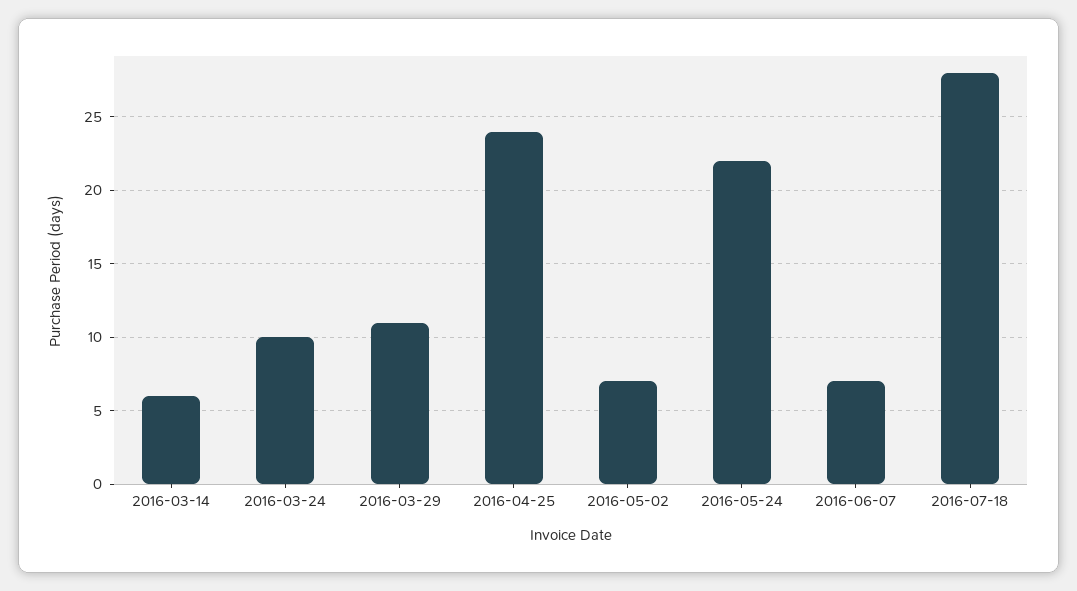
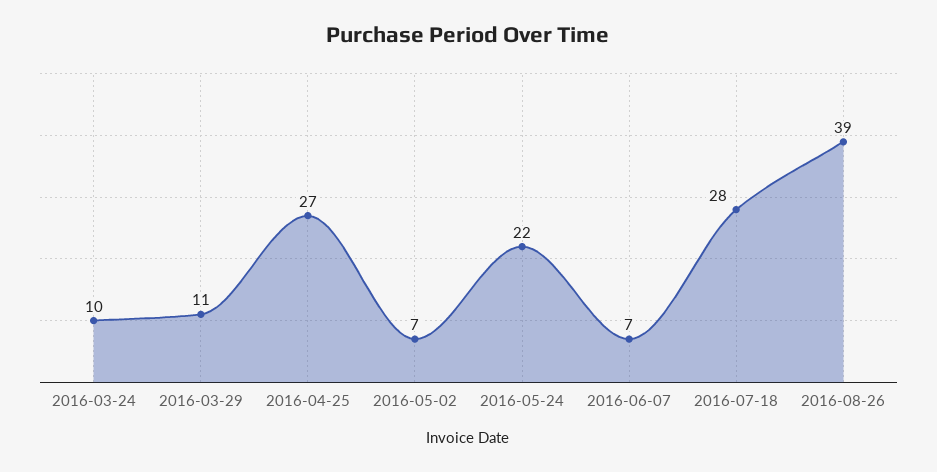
2016-03-14: 6 -> none
2016-04-25: 24 -> 27
2016-08-26: none -> 39

